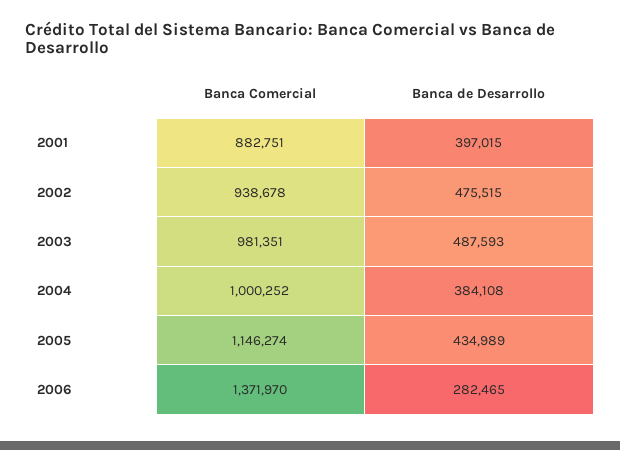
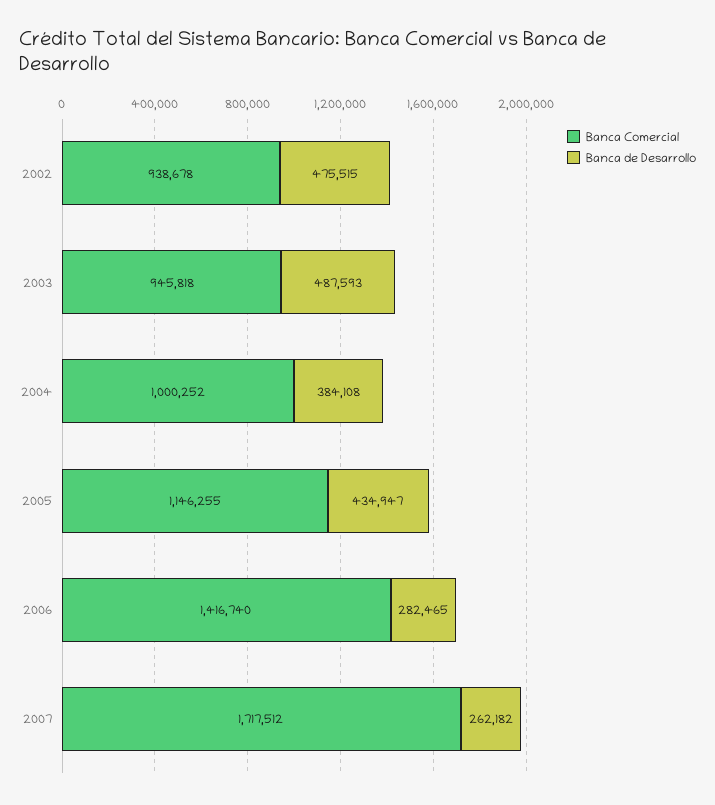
Banca Comercial, 2001: 882751 -> none
Banca de Desarrollo, 2001: 397015 -> none
Banca Comercial, 2003: 981351 -> 945818
Banca Comercial, 2005: 1146274 -> 1146255
Banca de Desarrollo, 2005: 434989 -> 434947
Banca Comercial, 2006: 1371970 -> 1416740
Banca Comercial, 2007: none -> 1717512
Banca de Desarrollo, 2007: none -> 262182

